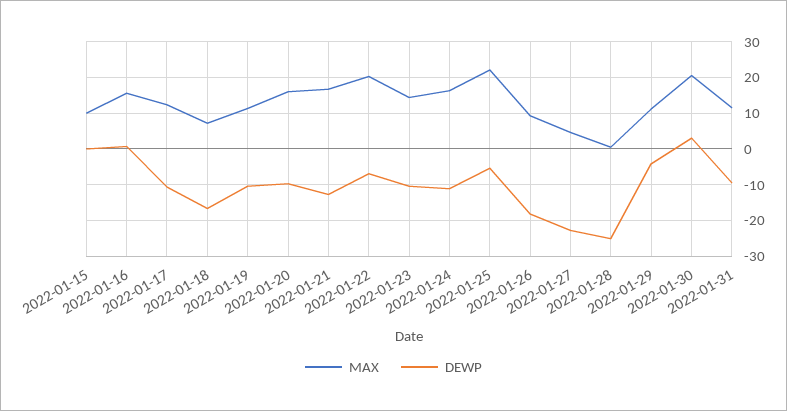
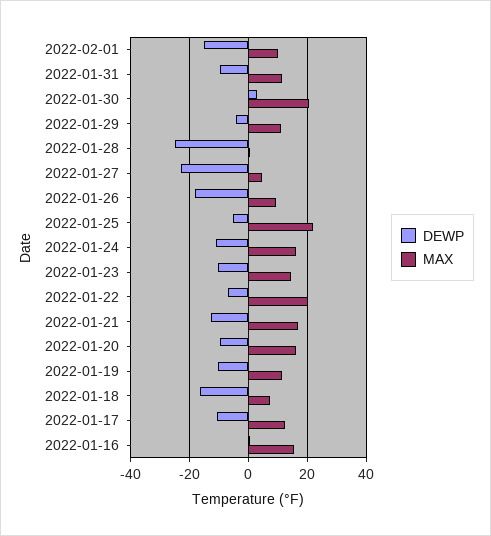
MAX, 2022-01-15: 10 -> none
DEWP, 2022-01-15: 0 -> none
DEWP, 2022-02-01: none -> -15
MAX, 2022-02-01: none -> 10

